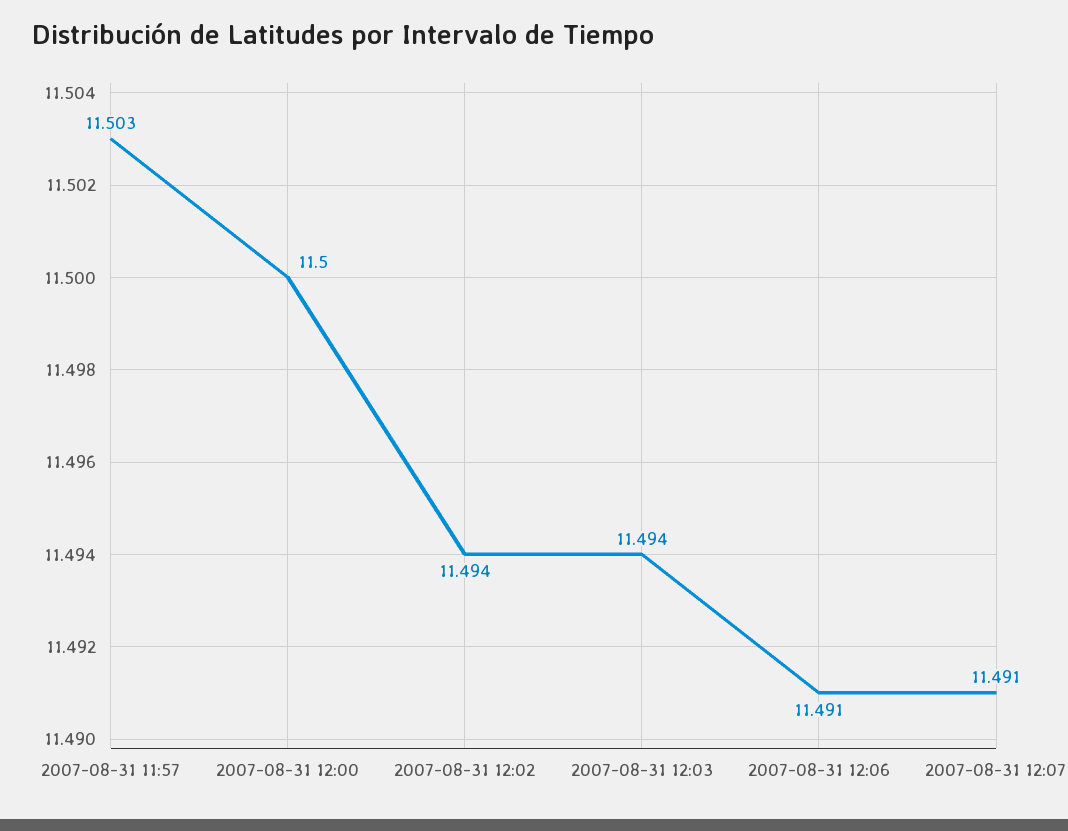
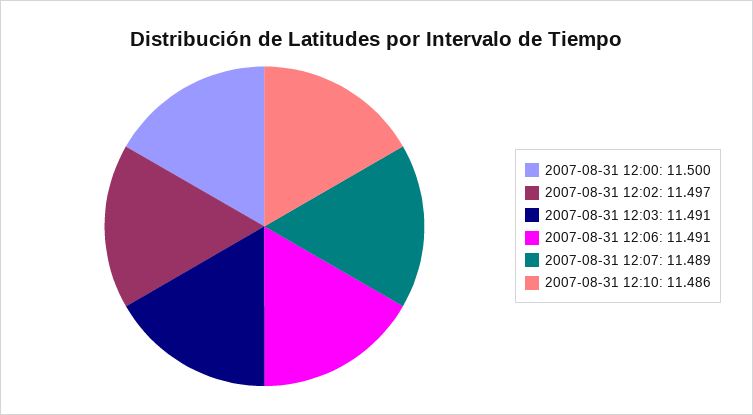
2007-08-31 11:57: 11.503 -> none
2007-08-31 12:02: 11.494 -> 11.497
2007-08-31 12:03: 11.494 -> 11.491
2007-08-31 12:07: 11.491 -> 11.489
2007-08-31 12:10: none -> 11.486

